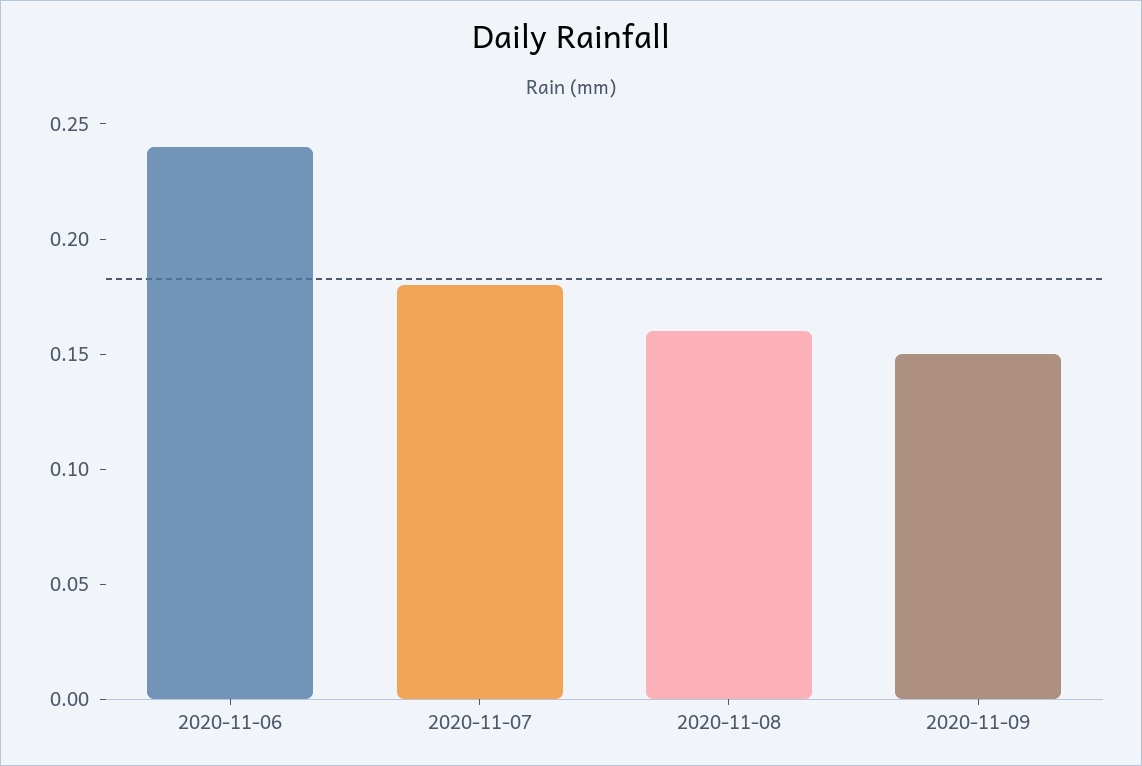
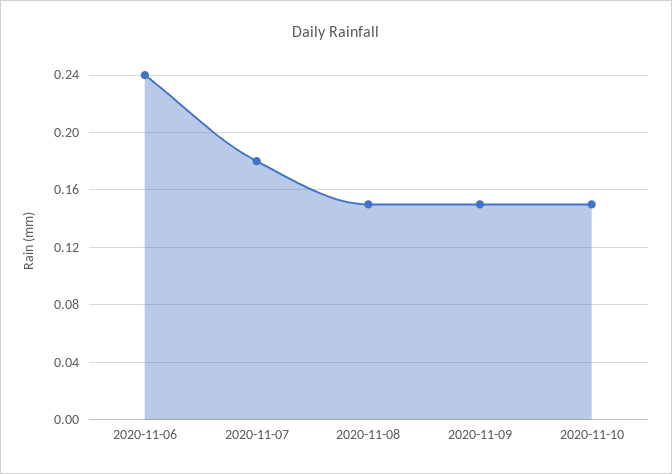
2020-11-08: 0.16 -> 0.15
2020-11-10: none -> 0.15

